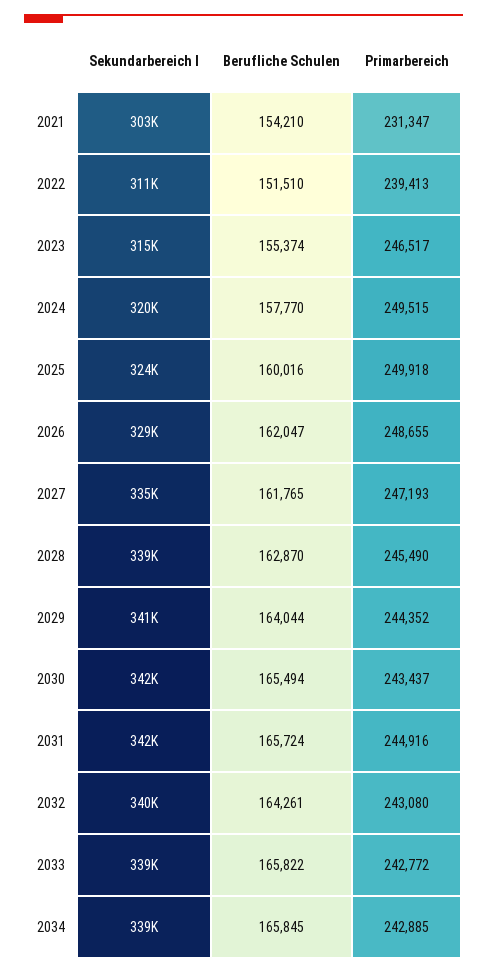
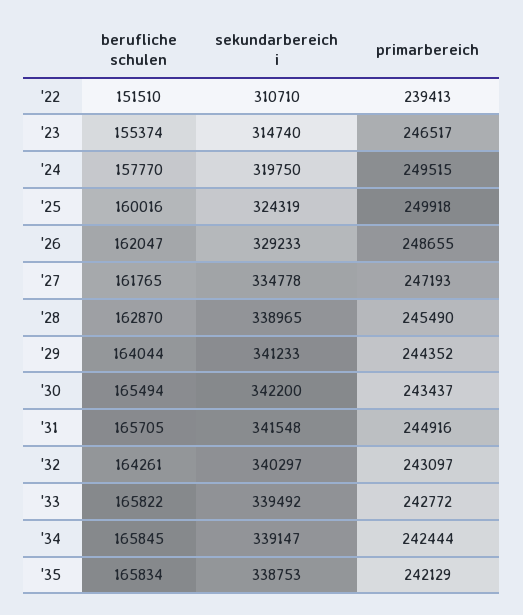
Sekundarbereich I, 2021: 303000 -> none
Berufliche Schulen, 2021: 154210 -> none
Primarbereich, 2021: 231347 -> none
Berufliche Schulen, 2031: 165724 -> 165705
Primarbereich, 2032: 243080 -> 243097
Primarbereich, 2034: 242885 -> 242444
Berufliche Schulen, '35: none -> 165834
Sekundarbereich I, '35: none -> 338753
Primarbereich, '35: none -> 242129

